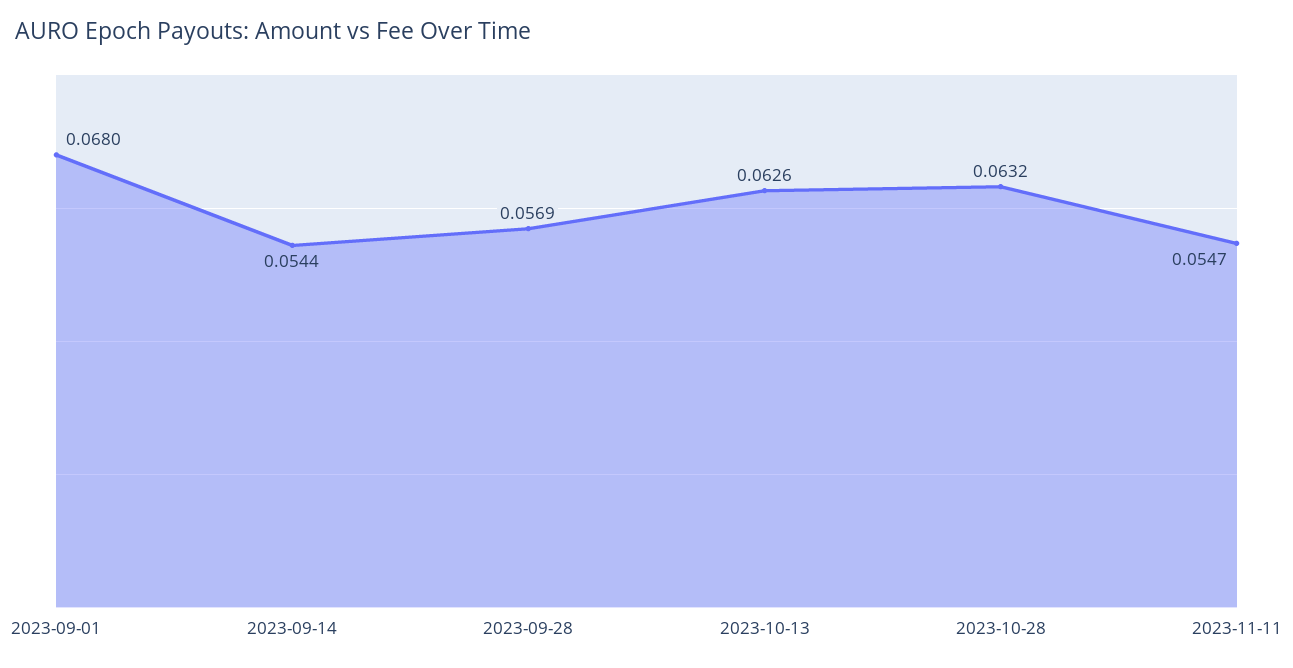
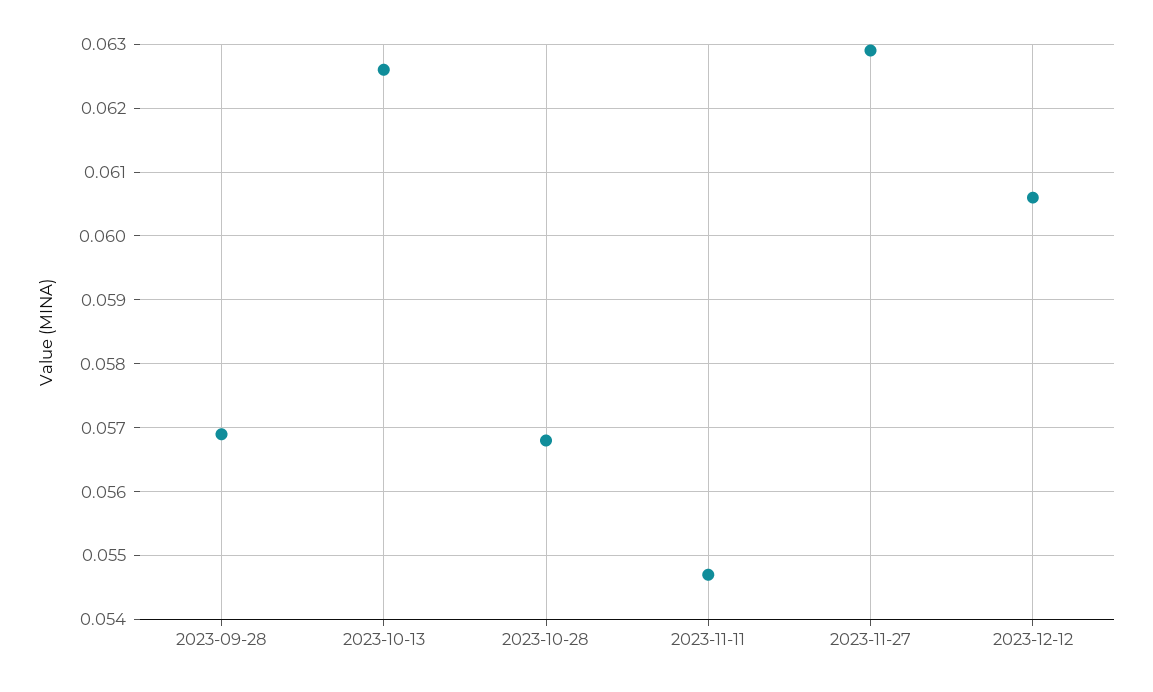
2023-09-01: 0.068 -> none
2023-09-14: 0.0544 -> none
2023-10-28: 0.0632 -> 0.0568
2023-11-27: none -> 0.0629
2023-12-12: none -> 0.0606

